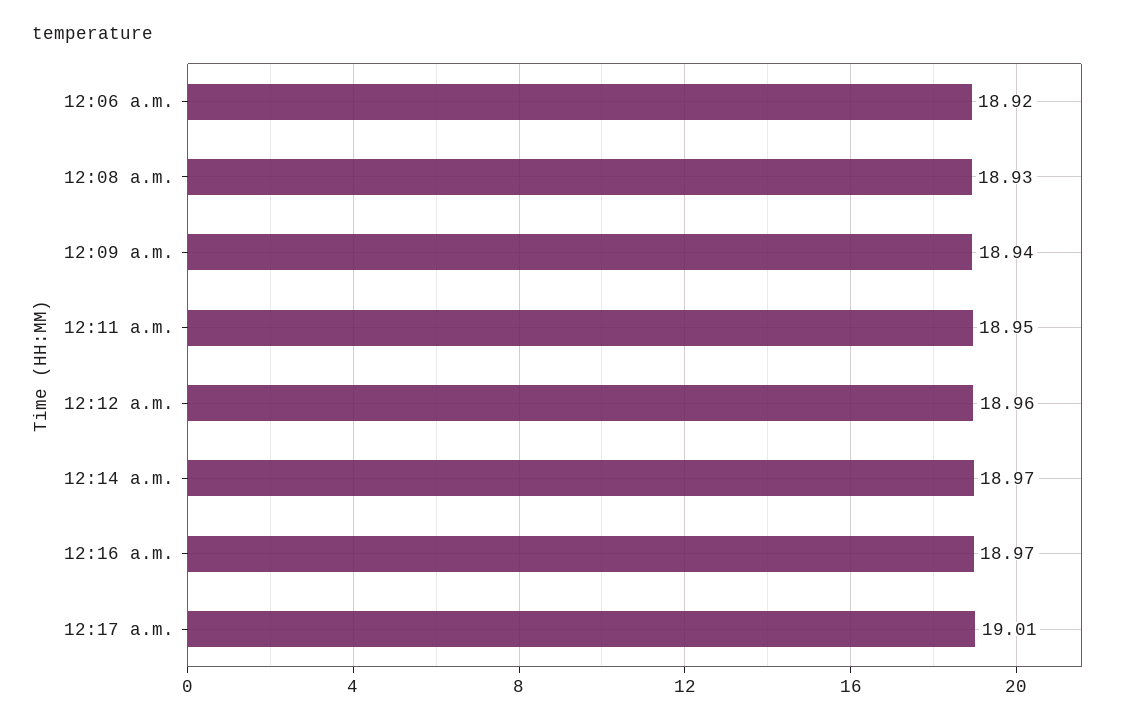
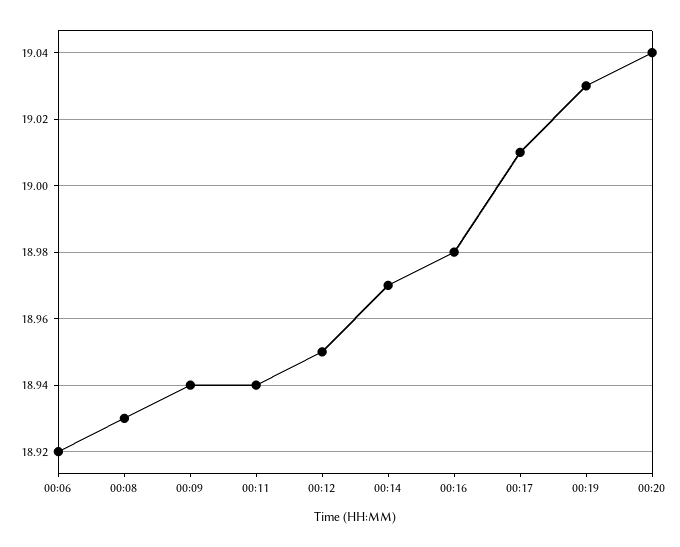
12:11 a.m.: 18.95 -> 18.94
12:12 a.m.: 18.96 -> 18.95
12:16 a.m.: 18.97 -> 18.98
00:19: none -> 19.03
00:20: none -> 19.04

